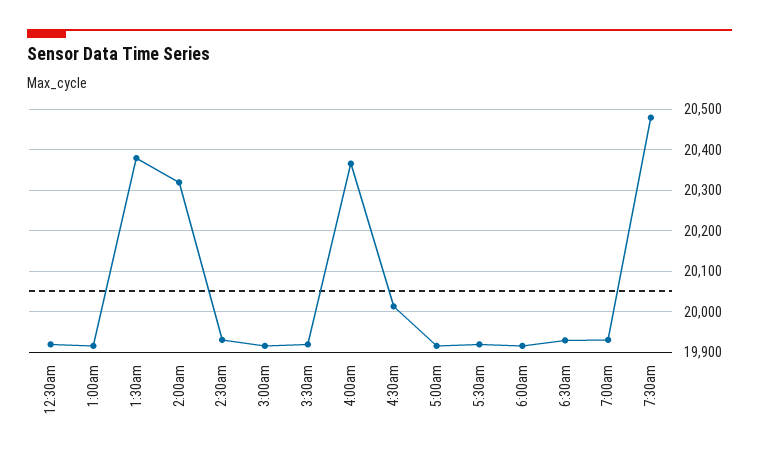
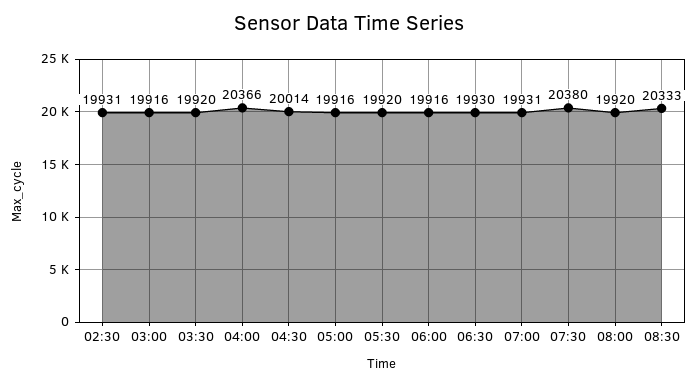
12:30am: 19920 -> none
1:00am: 19920 -> none
1:30am: 20380 -> none
2:00am: 20320 -> none
7:30am: 20480 -> 20380
08:00: none -> 19920
08:30: none -> 20333

